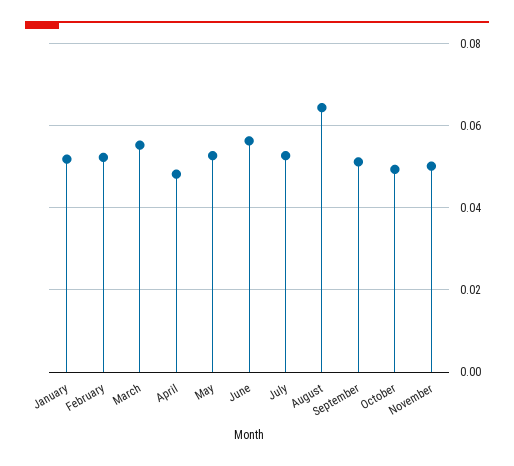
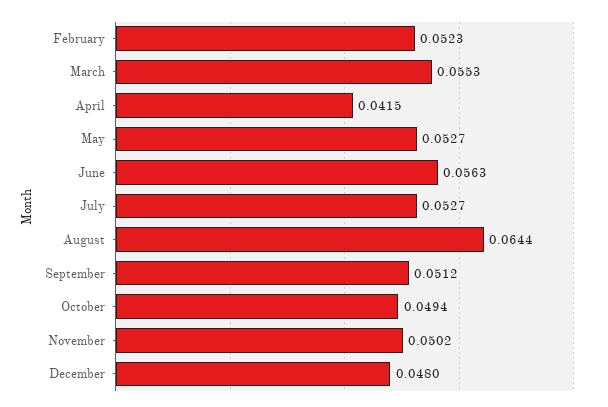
January: 0.052 -> none
April: 0.048 -> 0.0415
December: none -> 0.048

